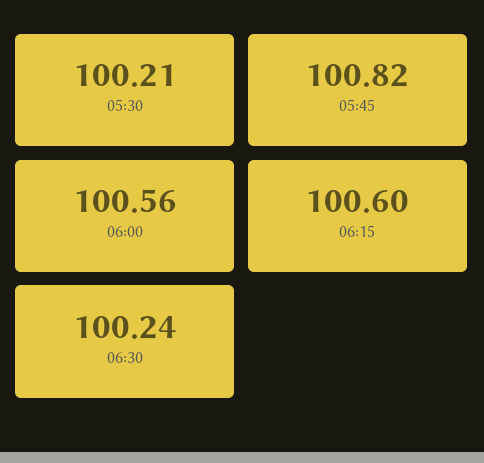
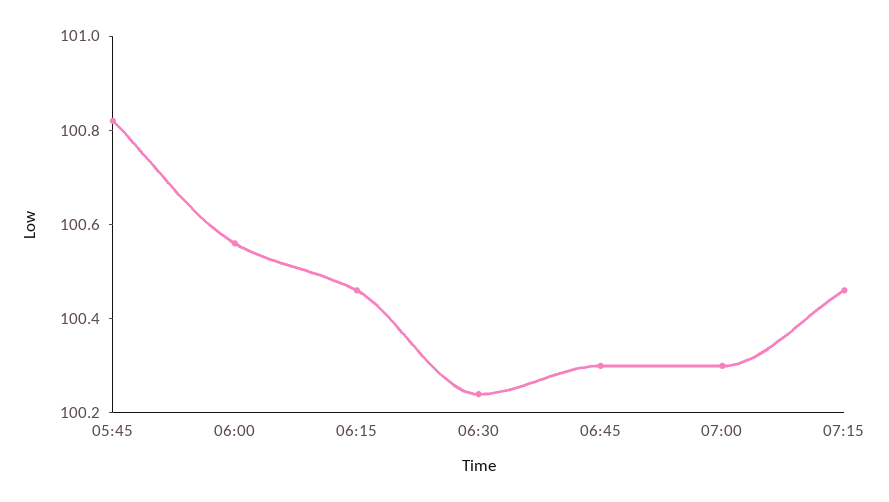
05:30: 100.21 -> none
06:15: 100.6 -> 100.45
06:45: none -> 100.3
07:00: none -> 100.3
07:15: none -> 100.45

